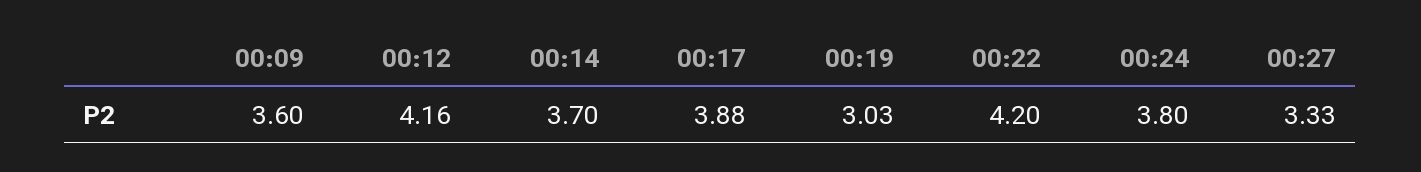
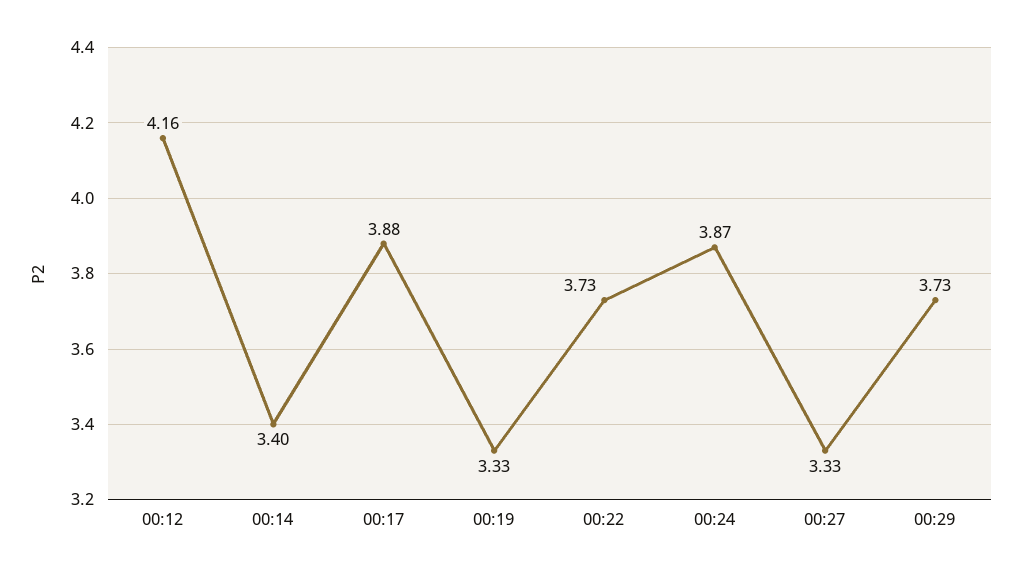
00:09: 3.6 -> none
00:14: 3.7 -> 3.4
00:19: 3.03 -> 3.33
00:22: 4.2 -> 3.73
00:24: 3.8 -> 3.87
00:29: none -> 3.73

